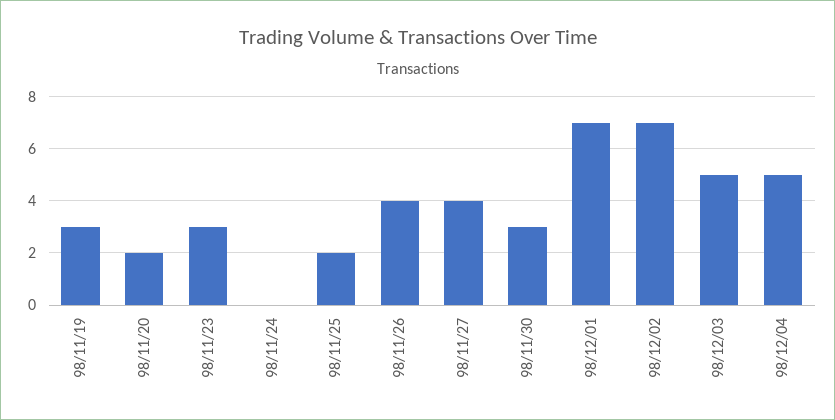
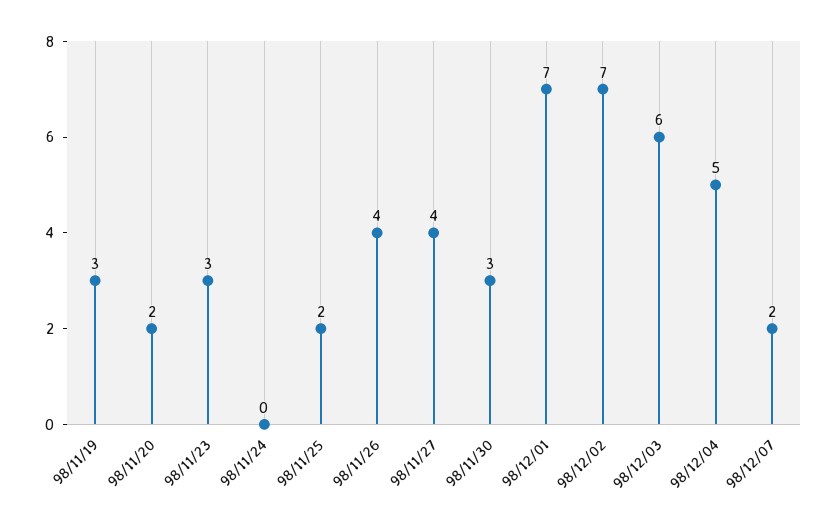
98/12/03: 5 -> 6
98/12/07: none -> 2

